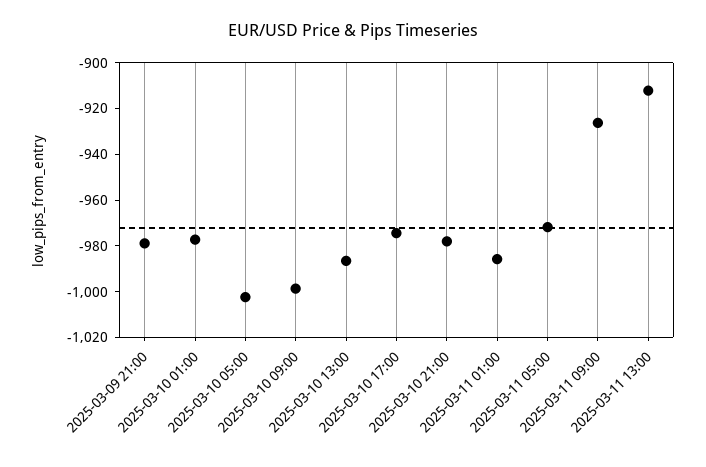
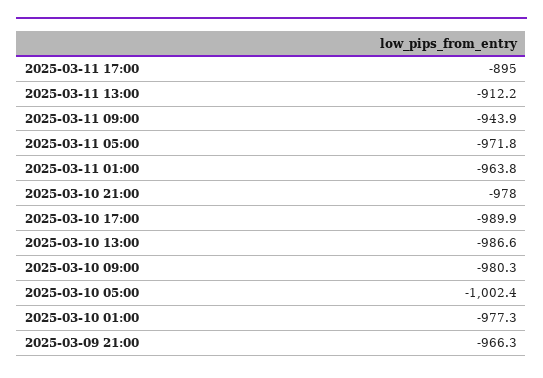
2025-03-09 21:00: -980 -> -966.3
2025-03-10 09:00: -1000 -> -980.3
2025-03-10 17:00: -975 -> -989.9
2025-03-11 01:00: -985 -> -963.8
2025-03-11 09:00: -925 -> -943.9
2025-03-11 17:00: none -> -895

